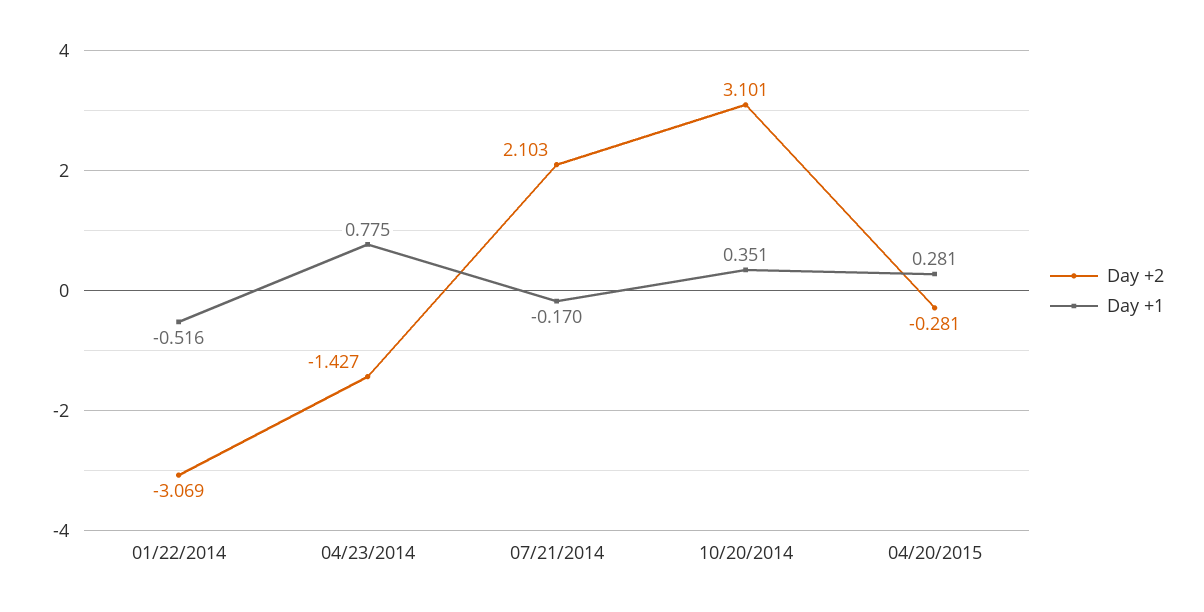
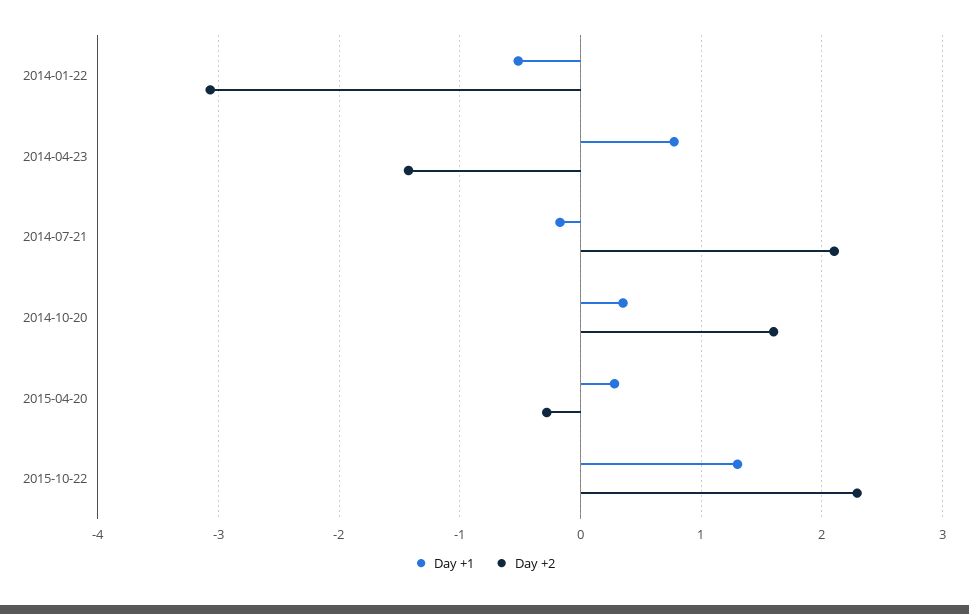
Day +2, 10/20/2014: 3.101 -> 1.6
Day +1, 2015-10-22: none -> 1.3
Day +2, 2015-10-22: none -> 2.3

